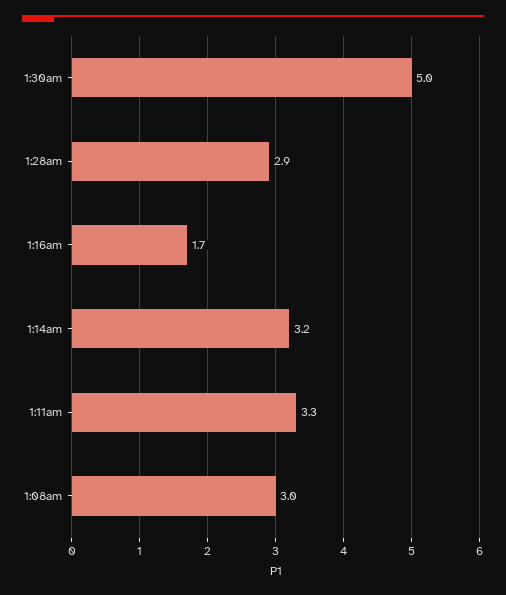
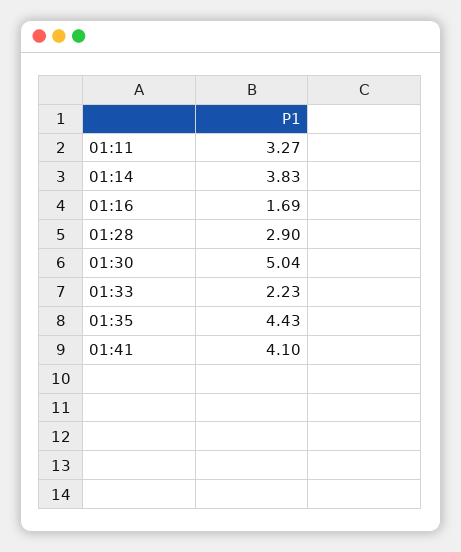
1:14am: 3.2 -> 3.83
1:08am: 3 -> none
01:33: none -> 2.23
01:35: none -> 4.43
01:41: none -> 4.1

